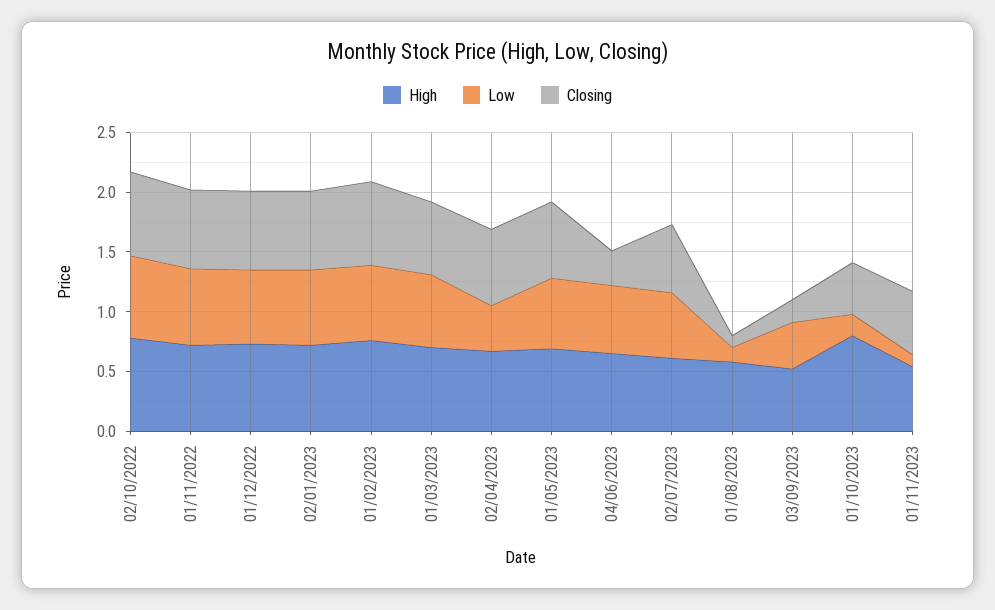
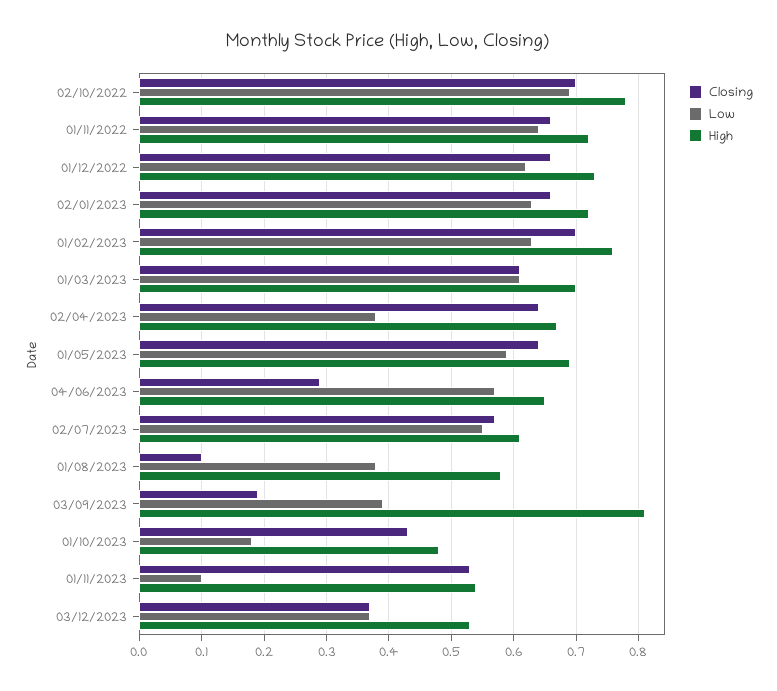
Low, 01/08/2023: 0.1 -> 0.38
High, 03/09/2023: 0.5 -> 0.81
High, 01/10/2023: 0.8 -> 0.48
Closing, 03/12/2023: none -> 0.37
Low, 03/12/2023: none -> 0.37
High, 03/12/2023: none -> 0.53

